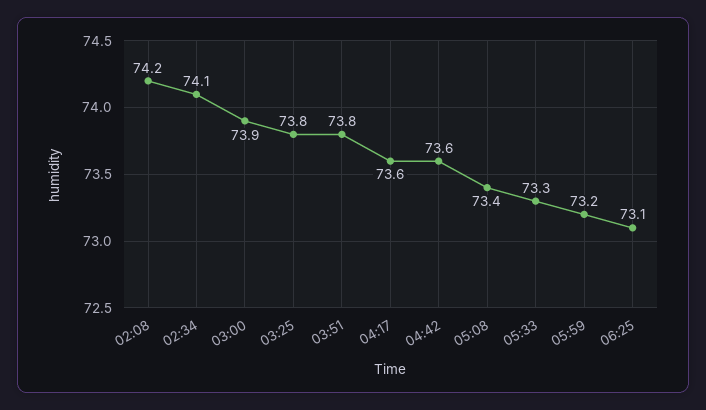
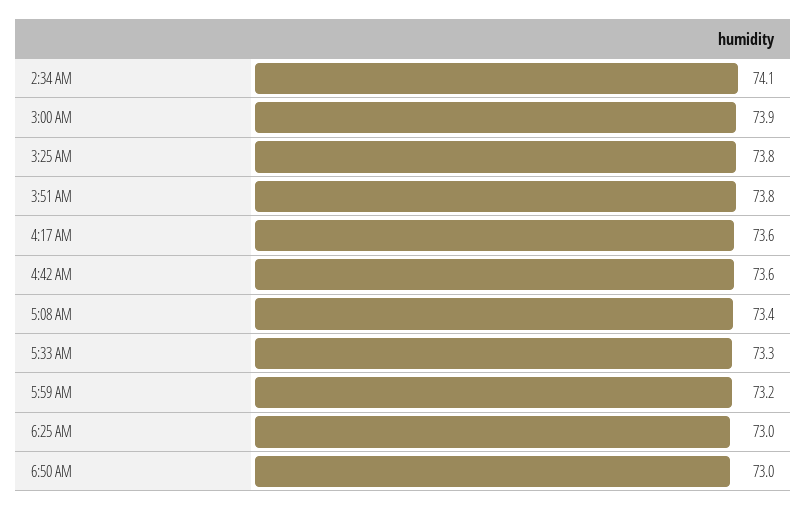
02:08: 74.2 -> none
06:25: 73.1 -> 73
6:50 AM: none -> 73

